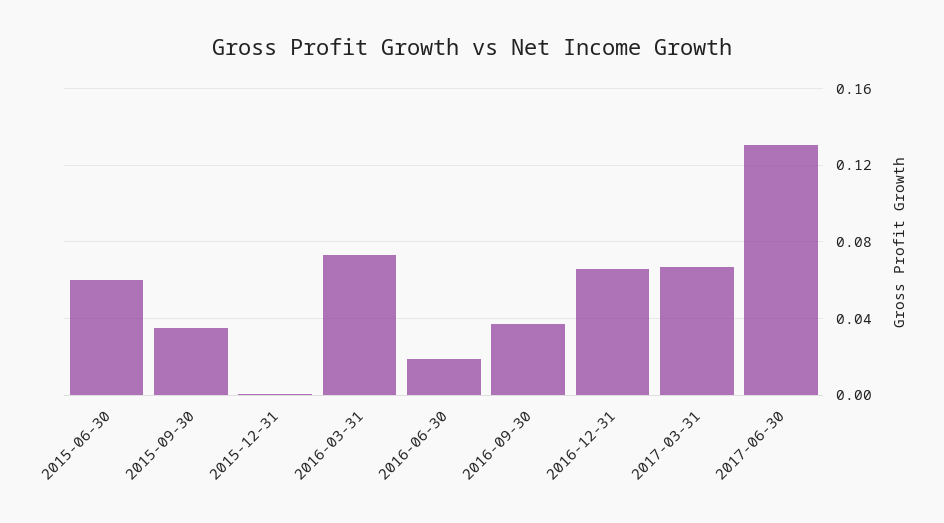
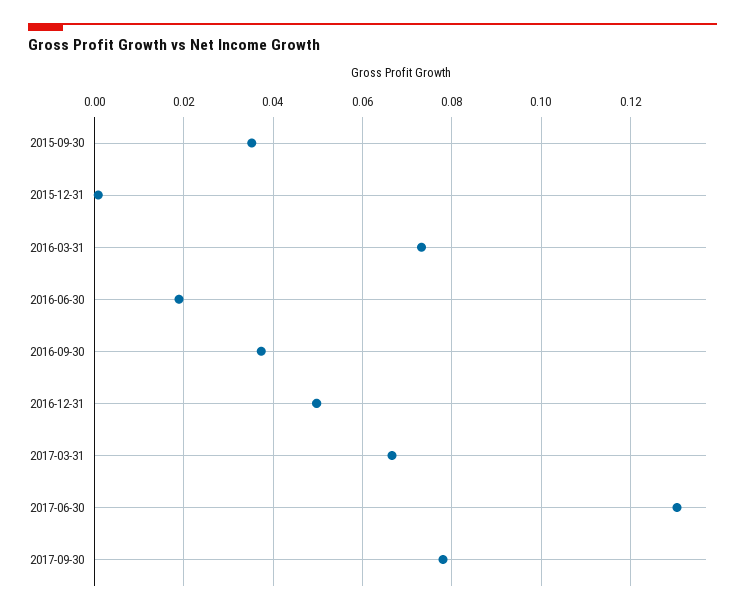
2015-06-30: 0.06 -> none
2016-12-31: 0.065 -> 0.05
2017-09-30: none -> 0.078

